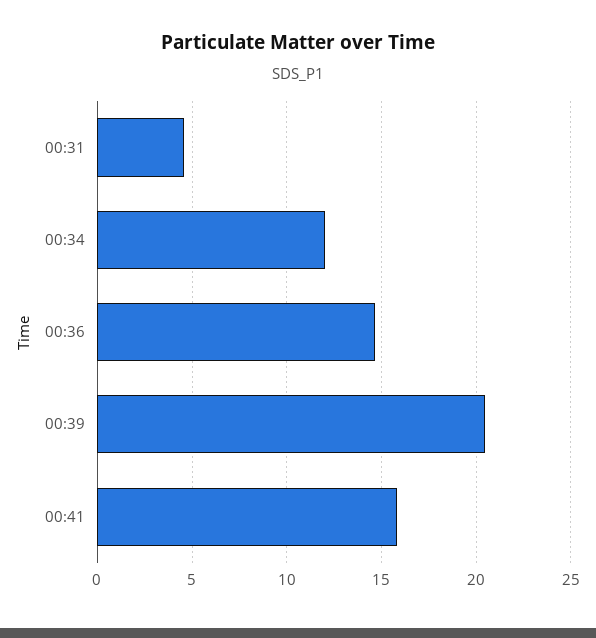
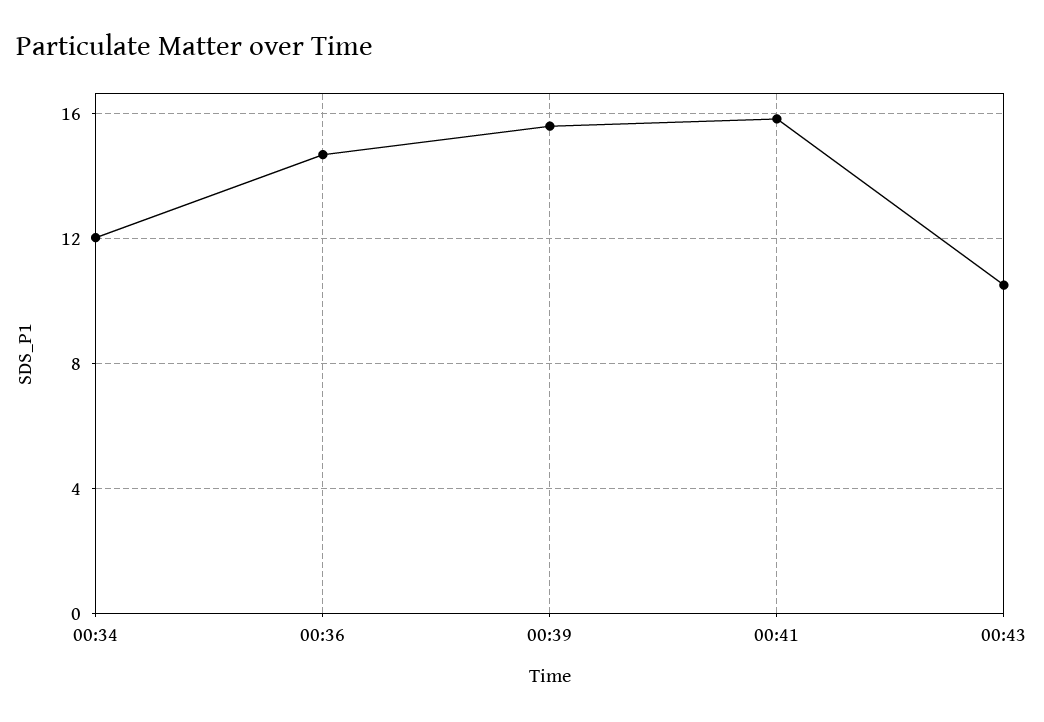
00:31: 4.5 -> none
00:39: 20.5 -> 15.5
00:43: none -> 10.5

